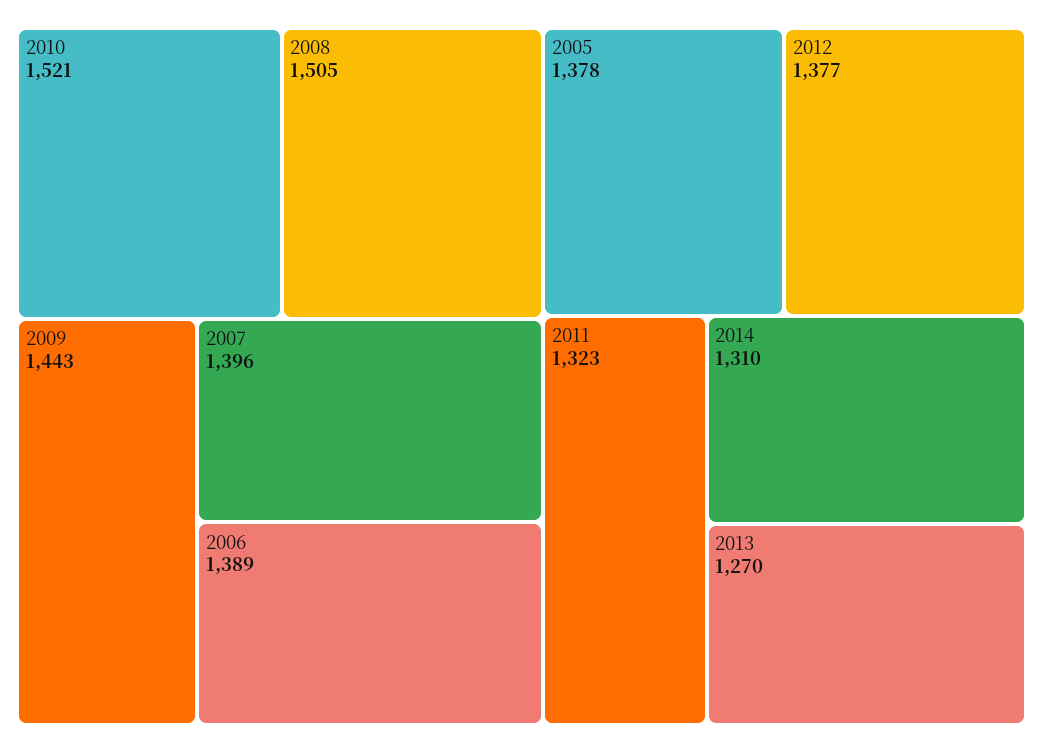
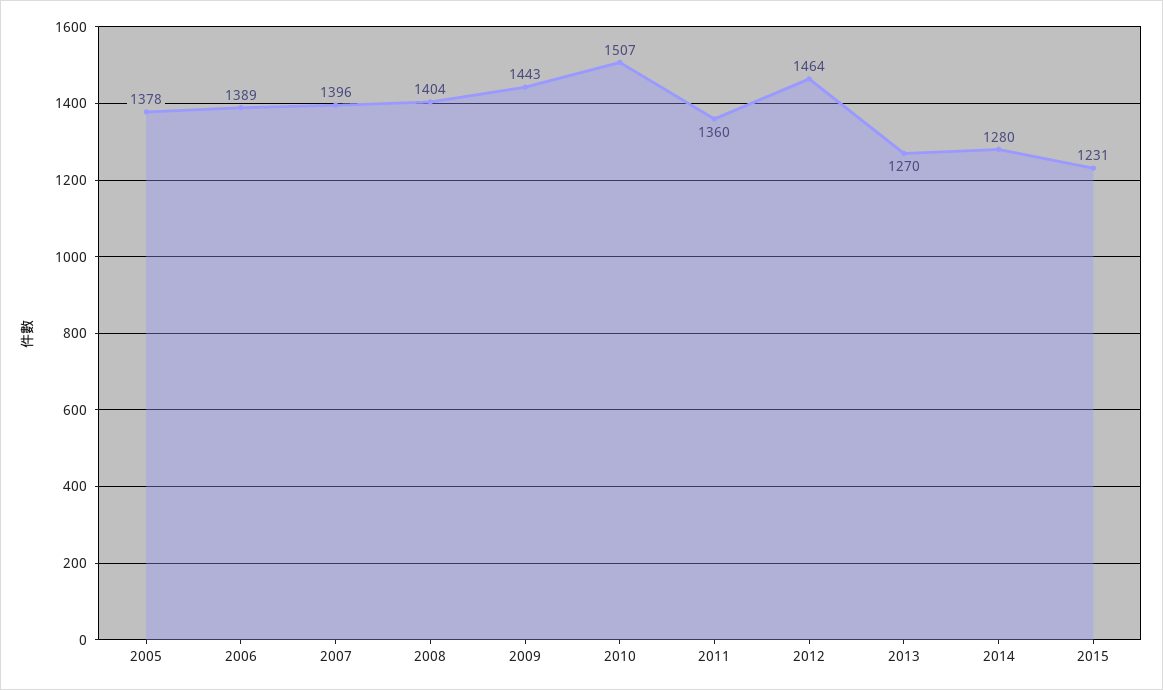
2010: 1521 -> 1507
2008: 1505 -> 1404
2012: 1377 -> 1464
2011: 1323 -> 1360
2014: 1310 -> 1280
2015: none -> 1231

